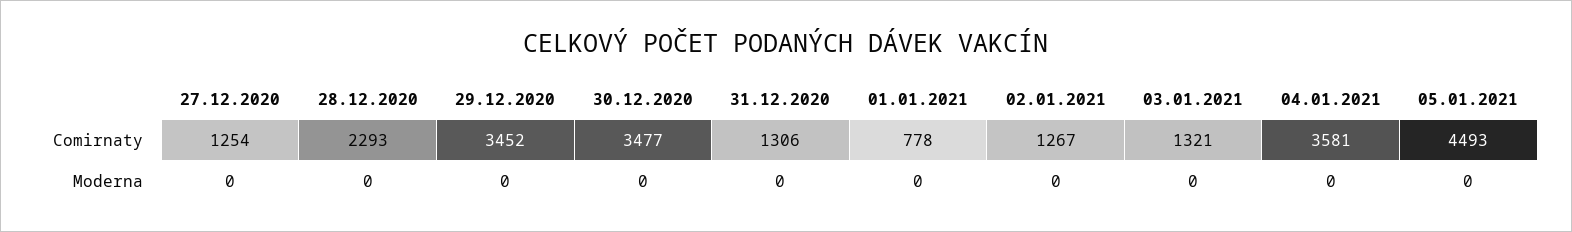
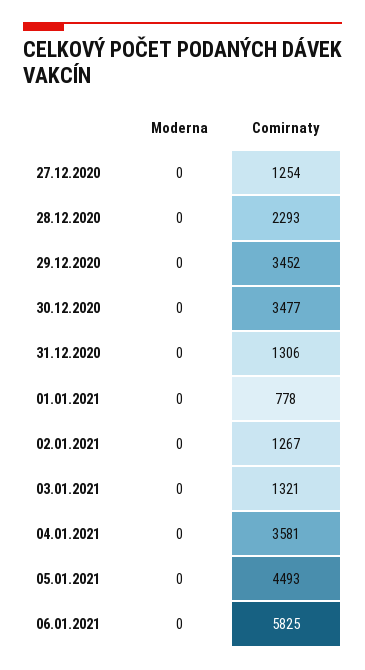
06.01.2021, Moderna: none -> 0
06.01.2021, Comirnaty: none -> 5825

